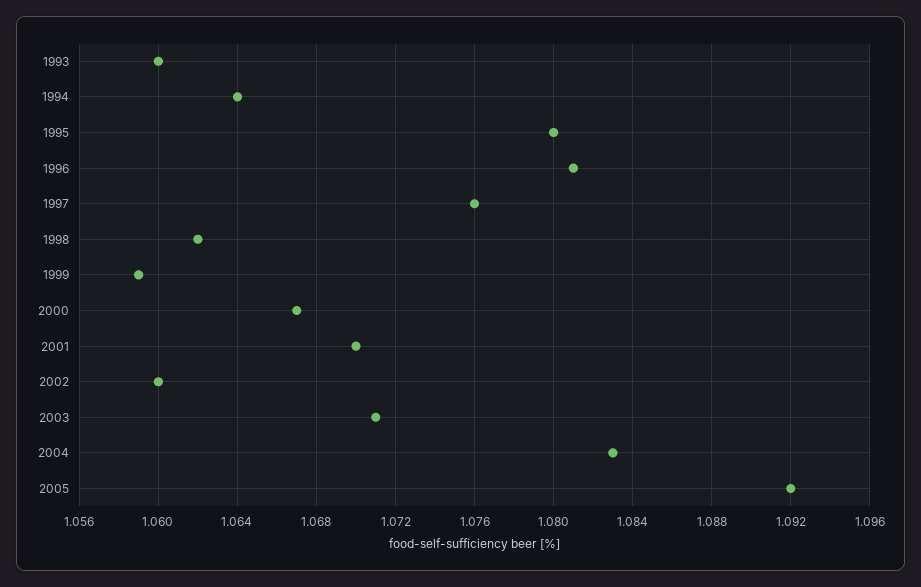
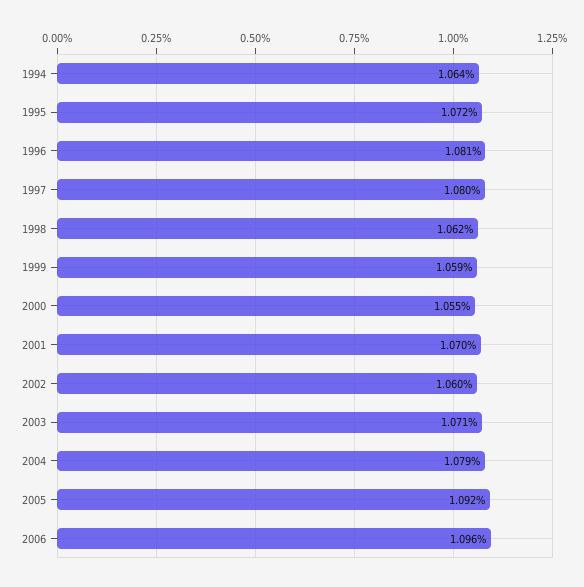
1993: 1.06 -> none
1995: 1.08 -> 1.072
1997: 1.076 -> 1.08
2000: 1.067 -> 1.055
2004: 1.083 -> 1.079
2006: none -> 1.096

